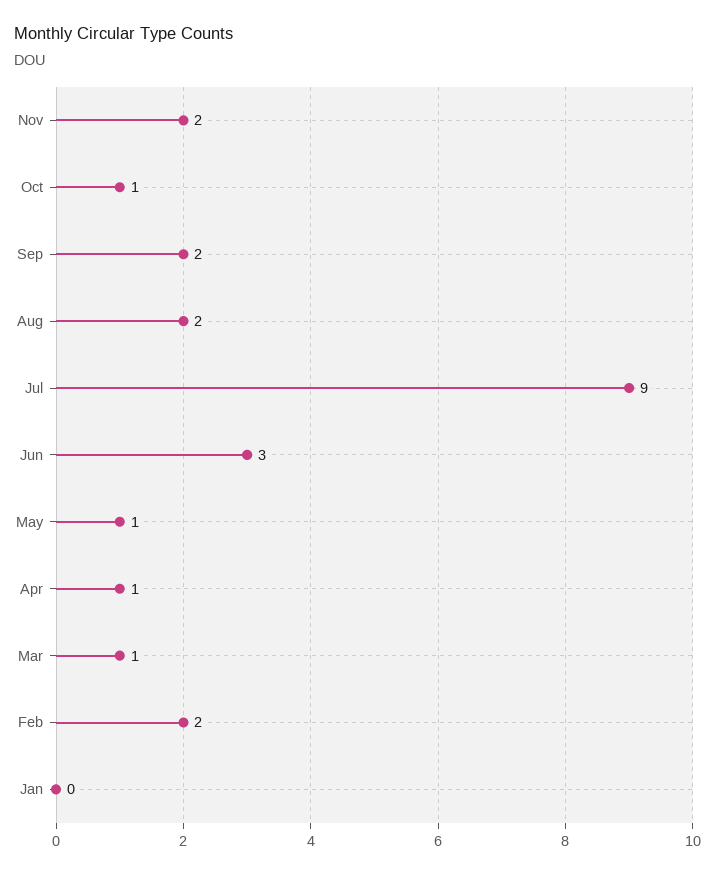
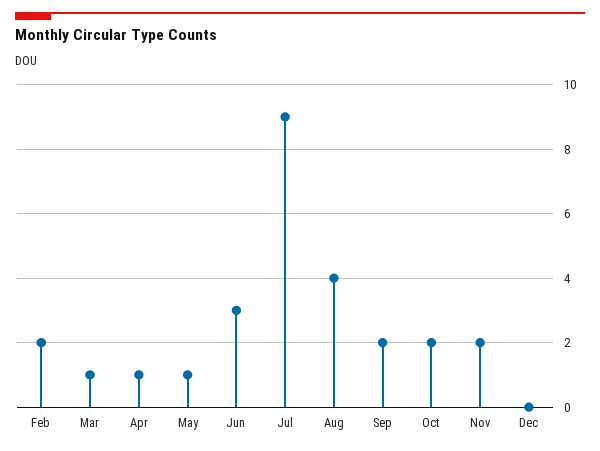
Oct: 1 -> 2
Aug: 2 -> 4
Jan: 0 -> none
Dec: none -> 0

